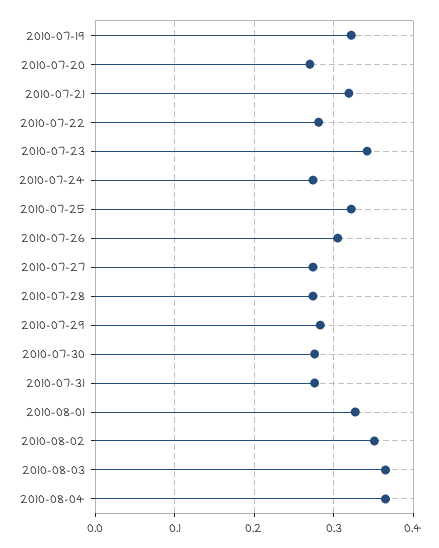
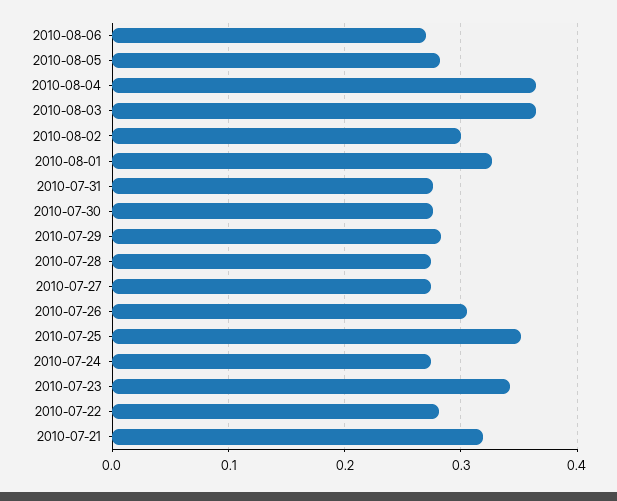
2010-07-19: 0.32 -> none
2010-07-20: 0.27 -> none
2010-07-25: 0.32 -> 0.35
2010-08-02: 0.35 -> 0.3
2010-08-06: none -> 0.27
2010-08-05: none -> 0.28

